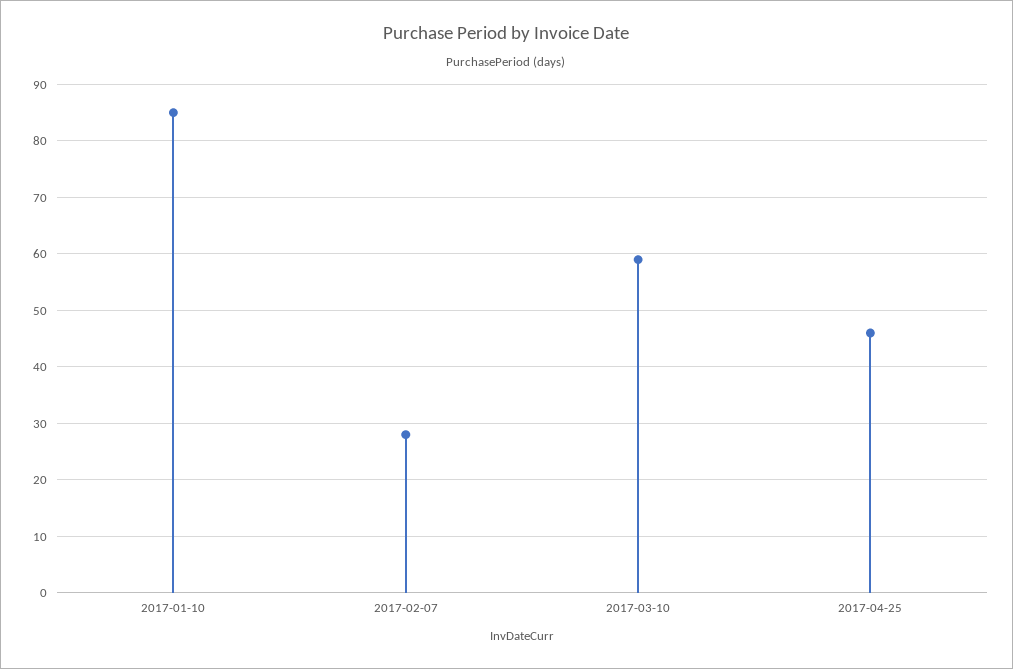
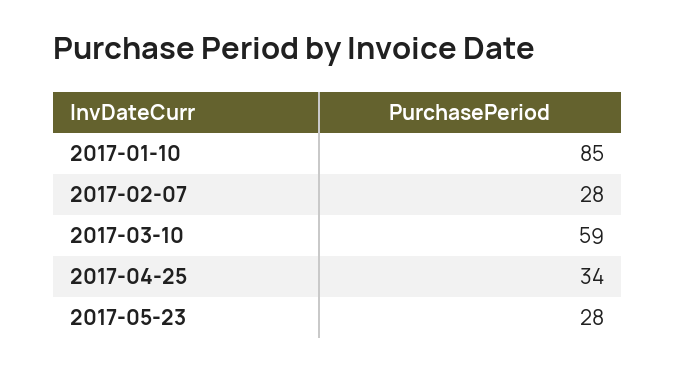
2017-04-25: 45 -> 34
2017-05-23: none -> 28

